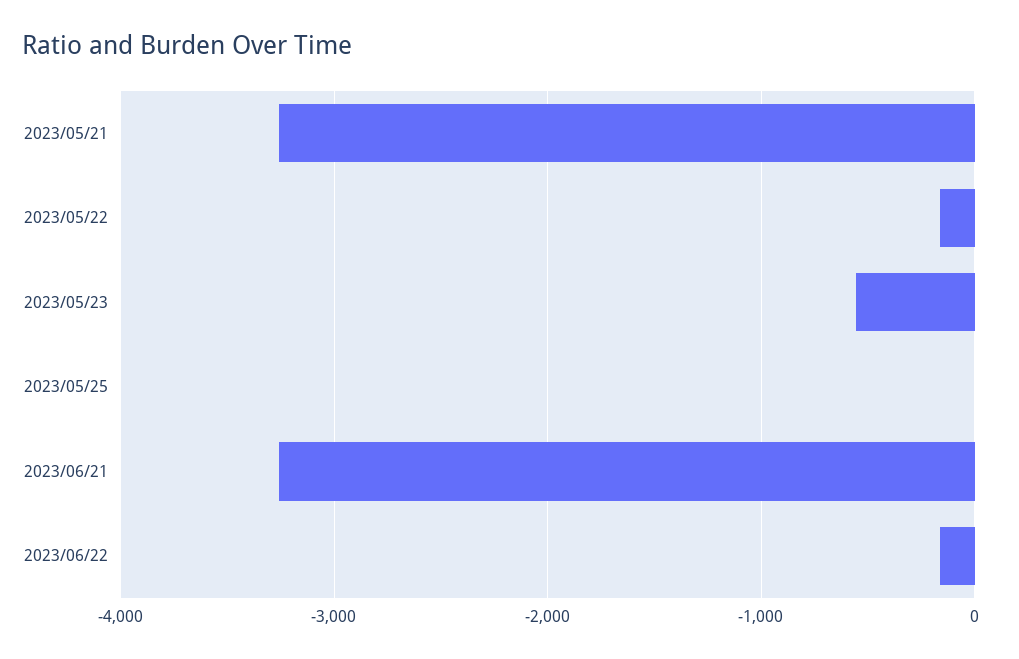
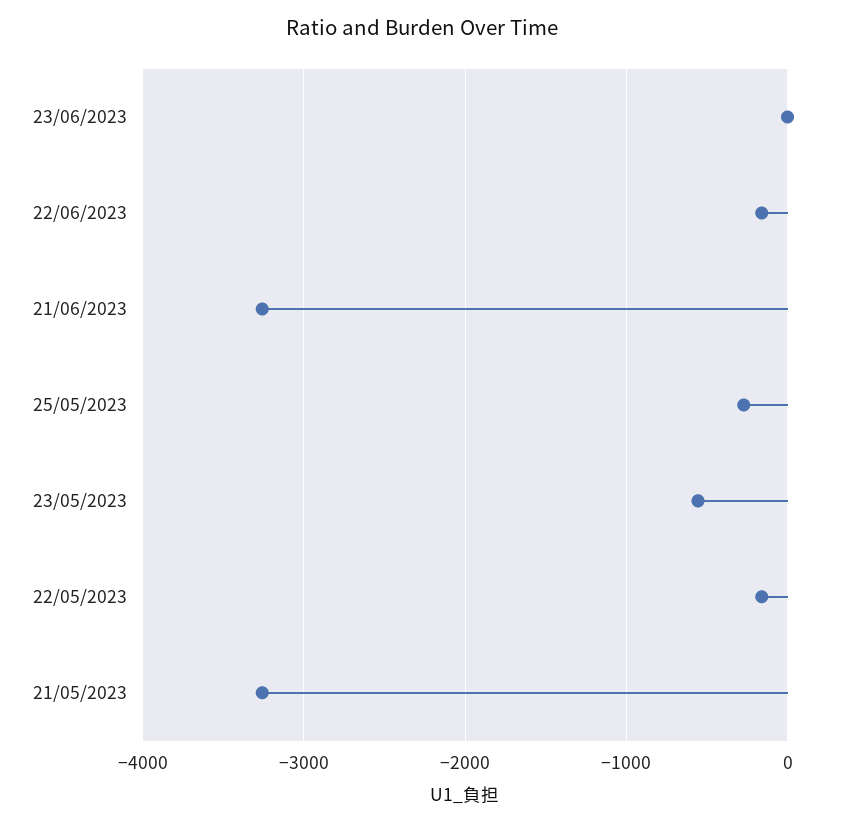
2023/05/25: 0 -> -300
23/06/2023: none -> 0

